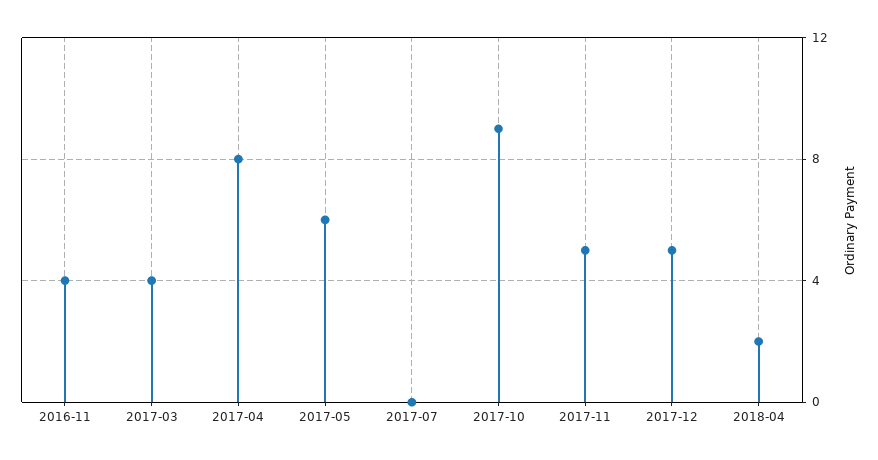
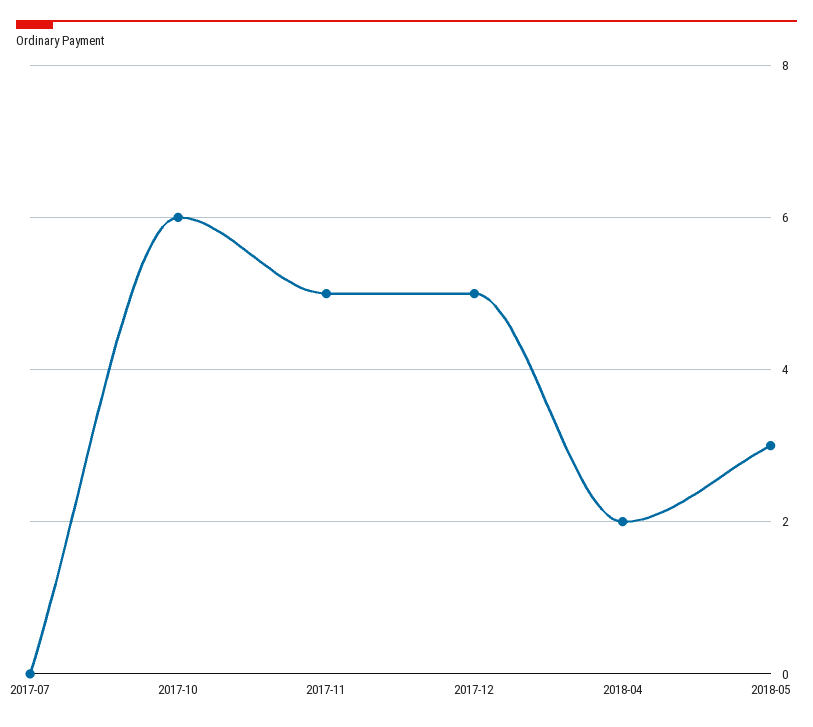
2016-11: 4 -> none
2017-03: 4 -> none
2017-04: 8 -> none
2017-05: 6 -> none
2017-10: 9 -> 6
2018-05: none -> 3

